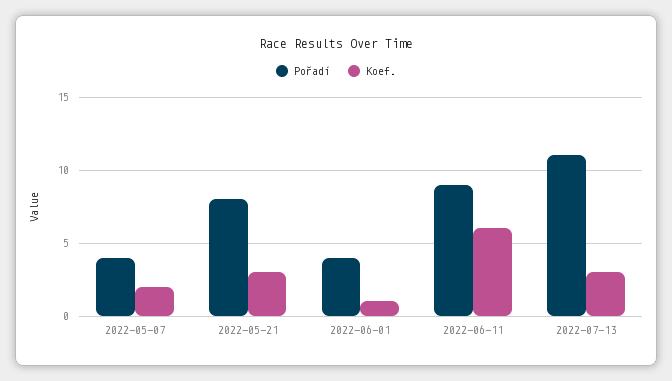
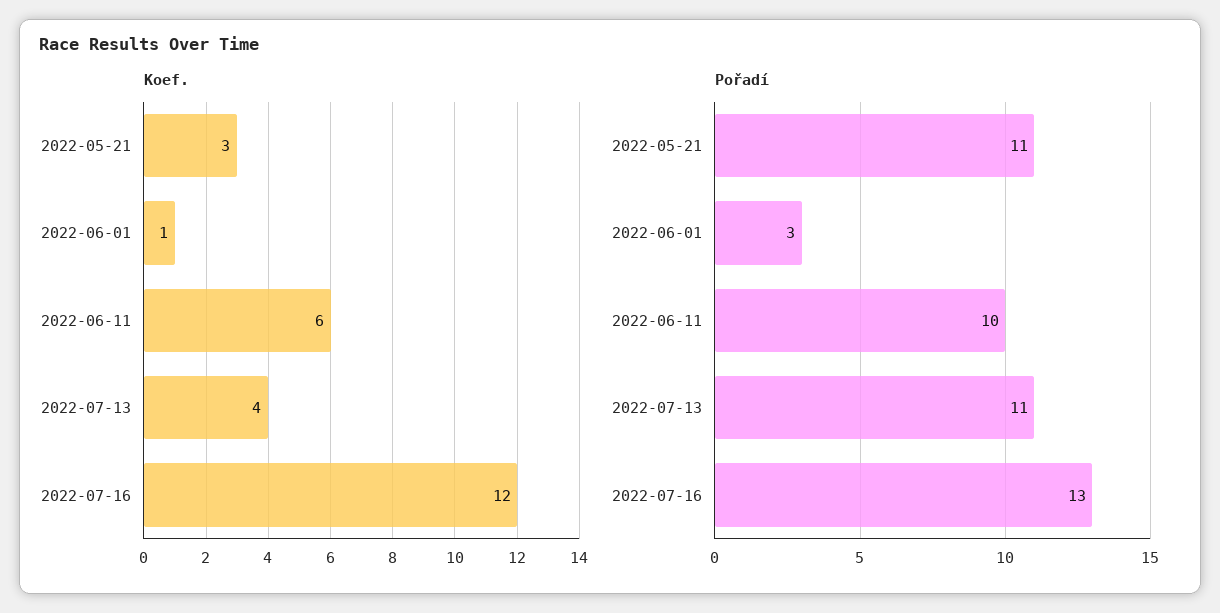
Pořadí, 2022-05-07: 4 -> none
Koef., 2022-05-07: 2 -> none
Pořadí, 2022-05-21: 8 -> 11
Pořadí, 2022-06-01: 4 -> 3
Pořadí, 2022-06-11: 9 -> 10
Koef., 2022-07-13: 3 -> 4
Koef., 2022-07-16: none -> 12
Pořadí, 2022-07-16: none -> 13

